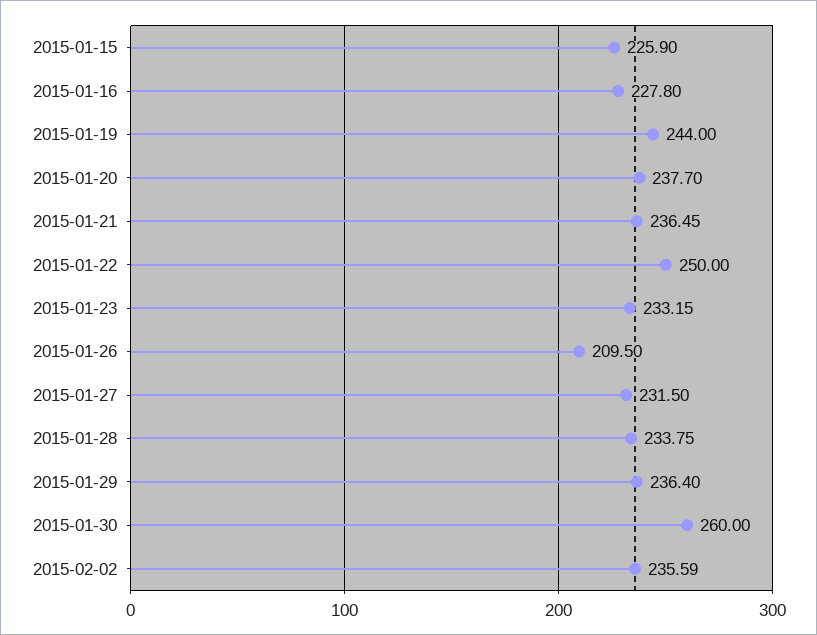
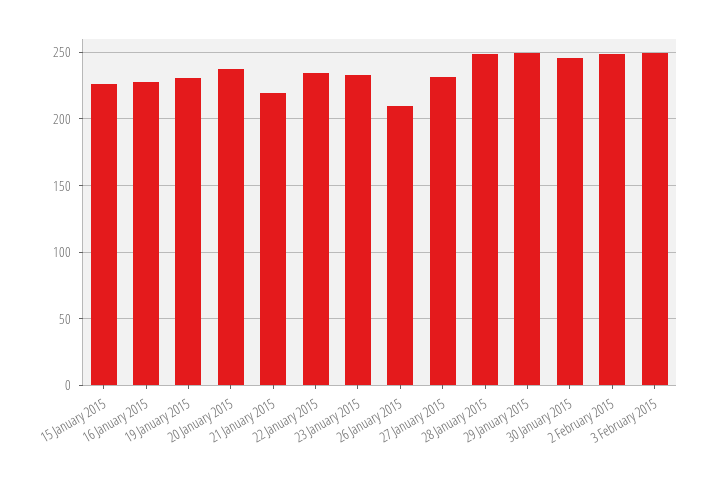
2015-01-19: 244 -> 230
2015-01-21: 236.45 -> 220
2015-01-22: 250 -> 235
2015-01-28: 233.75 -> 250
2015-01-29: 236.4 -> 250
2015-01-30: 260 -> 245
2015-02-02: 235.59 -> 250
3 February 2015: none -> 250

